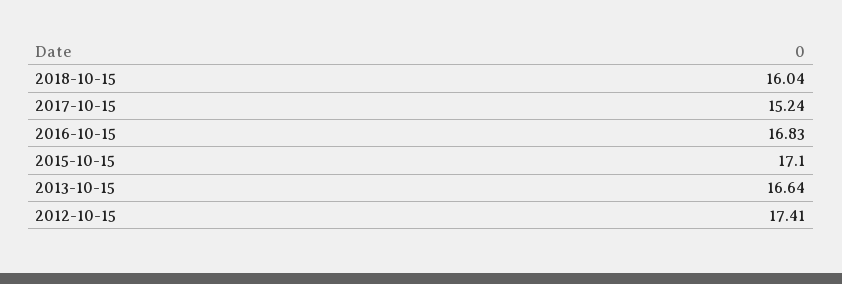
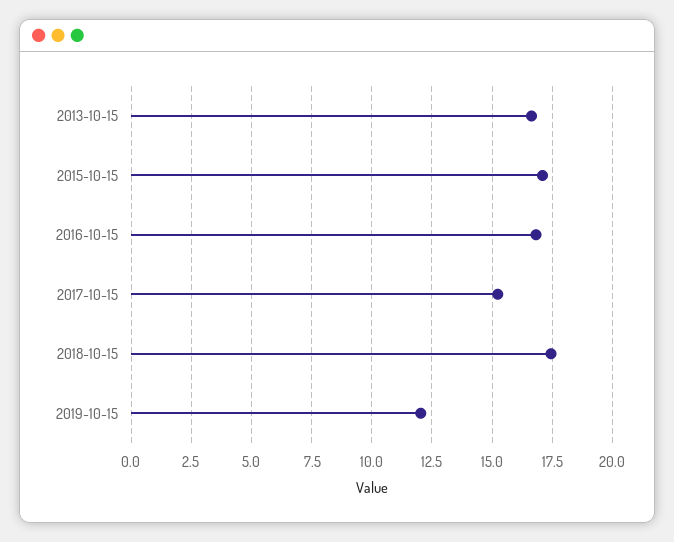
2018-10-15: 16.04 -> 17.5
2012-10-15: 17.41 -> none
2019-10-15: none -> 12

